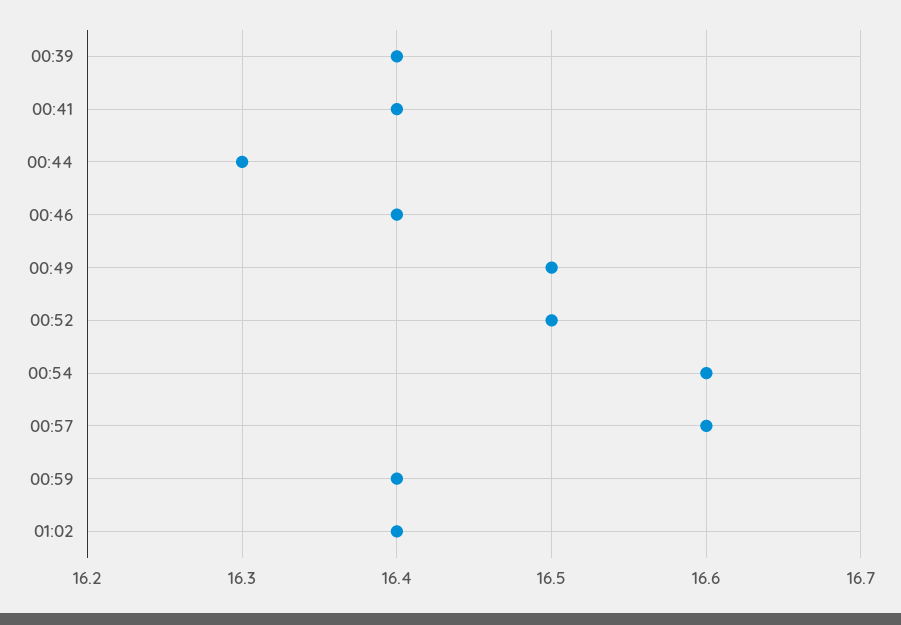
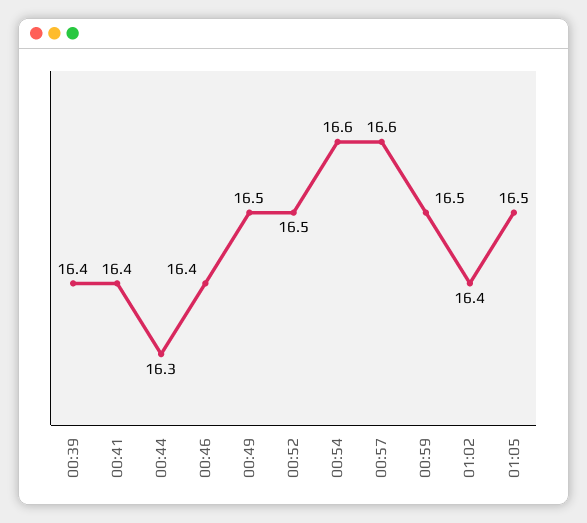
00:59: 16.4 -> 16.5
01:05: none -> 16.5

